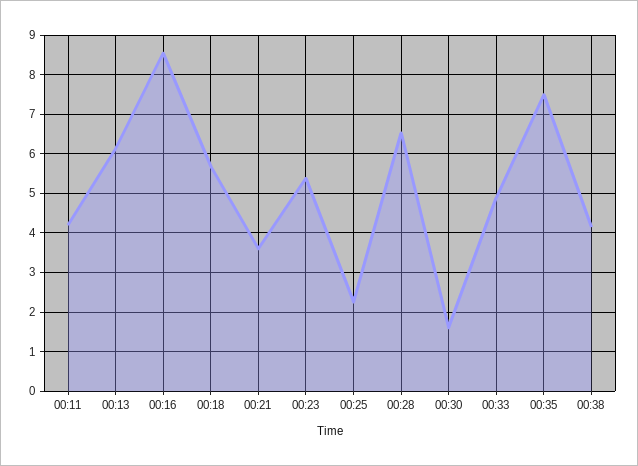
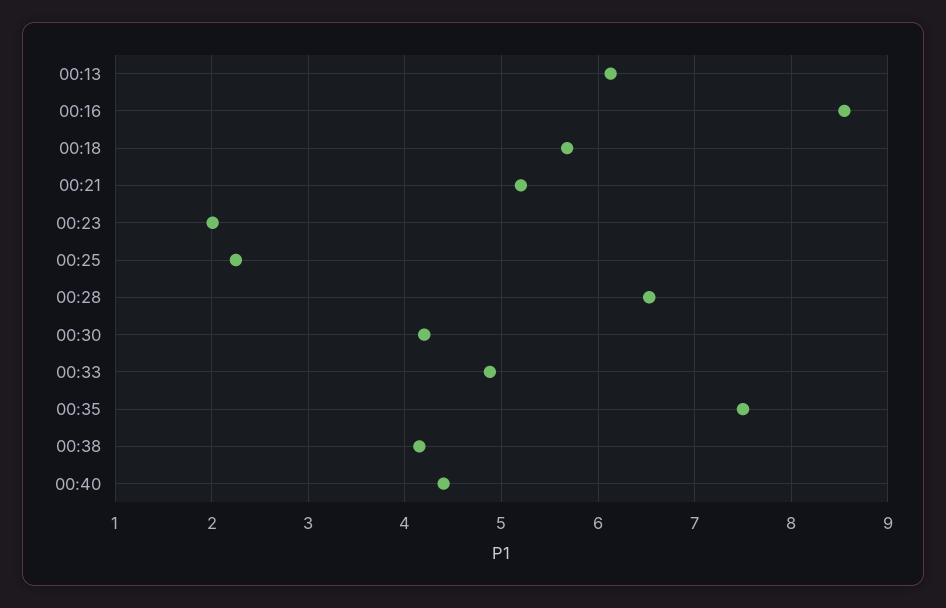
00:11: 4.2 -> none
00:21: 3.6 -> 5.2
00:23: 5.4 -> 2
00:30: 1.6 -> 4.2
00:40: none -> 4.4

